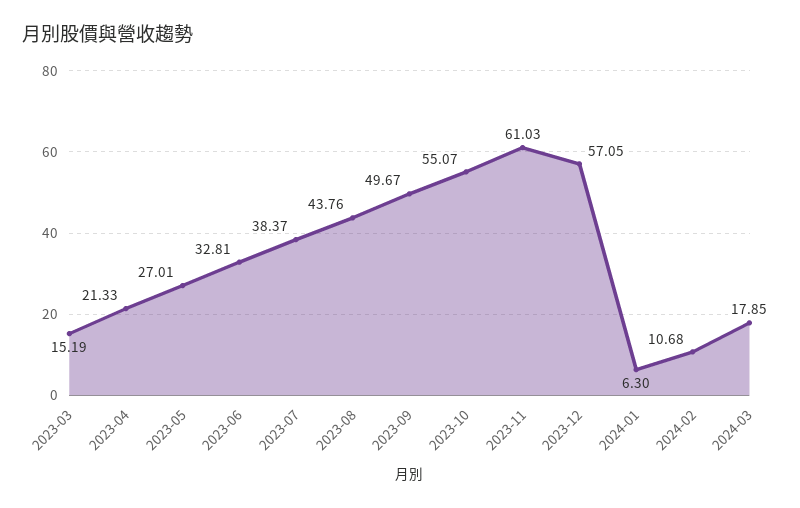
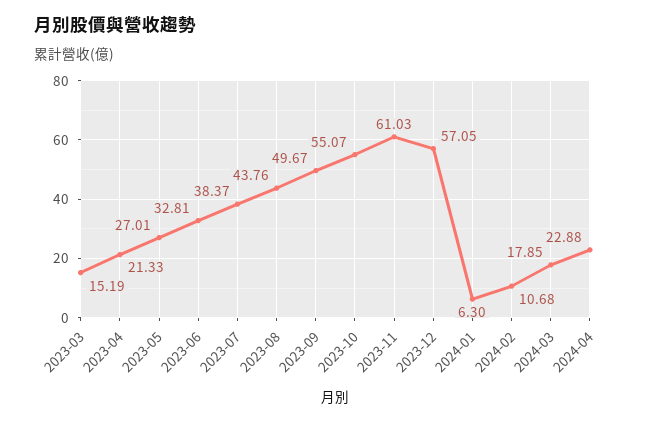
2024-04: none -> 22.88

